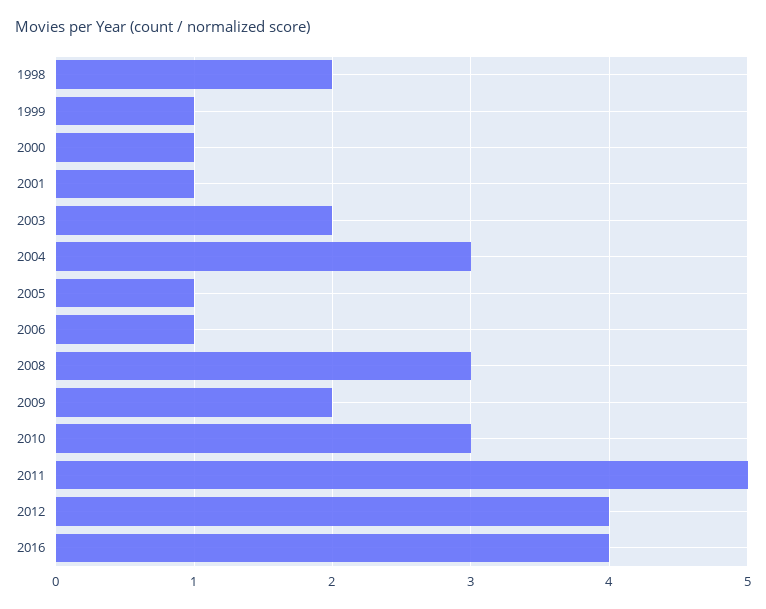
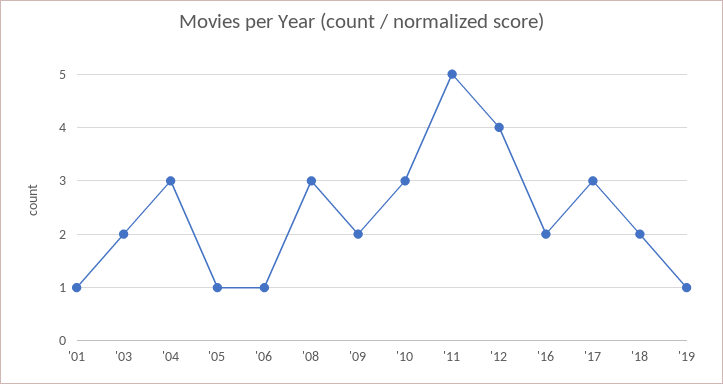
1998: 2 -> none
1999: 1 -> none
2000: 1 -> none
2016: 4 -> 2
'17: none -> 3
'18: none -> 2
'19: none -> 1

